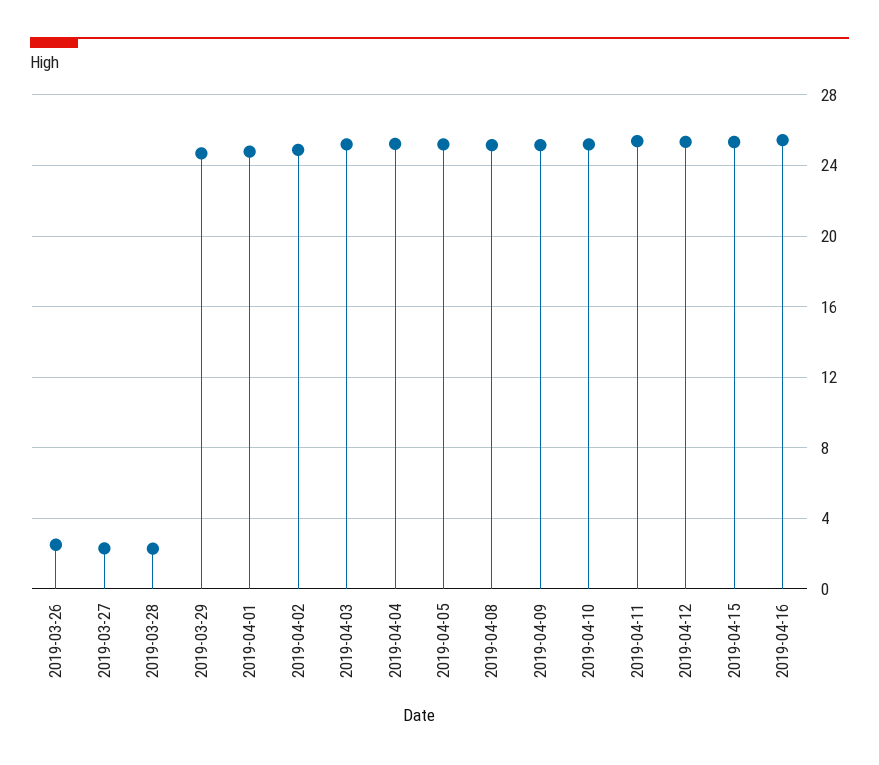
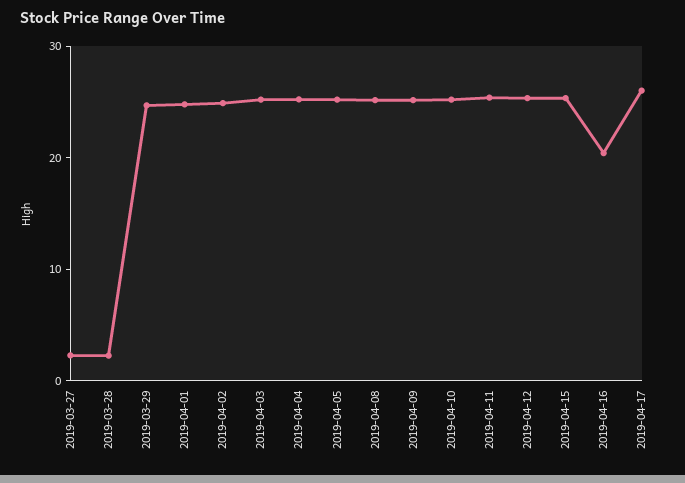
2019-03-26: 2.5 -> none
2019-04-16: 25.5 -> 20
2019-04-17: none -> 26

